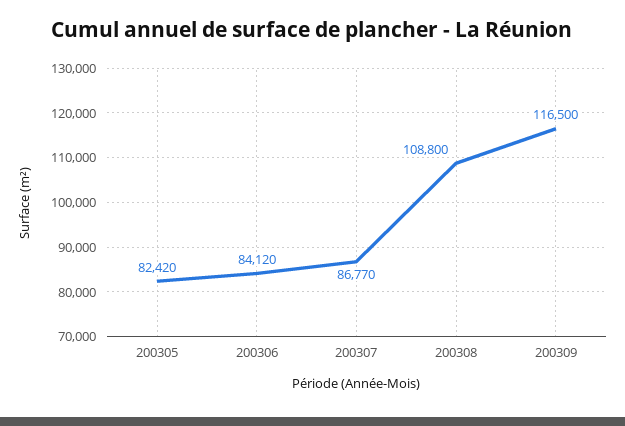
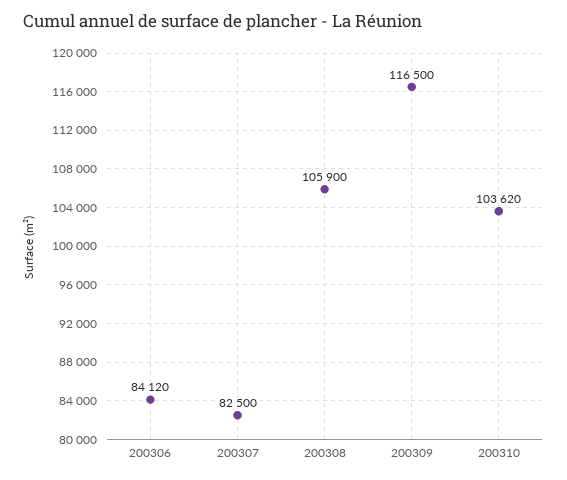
200305: 82420 -> none
200307: 86770 -> 82500
200308: 108800 -> 105900
200310: none -> 103620

